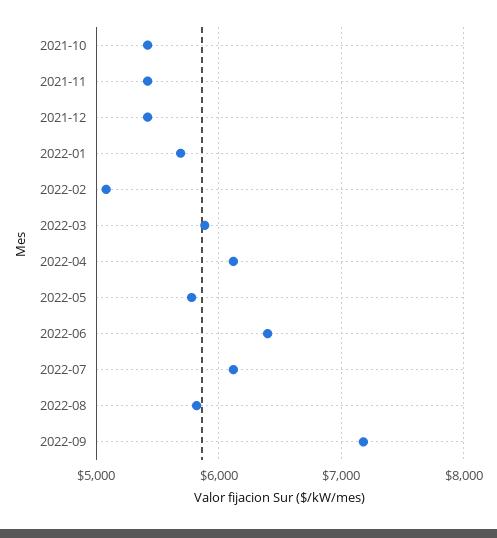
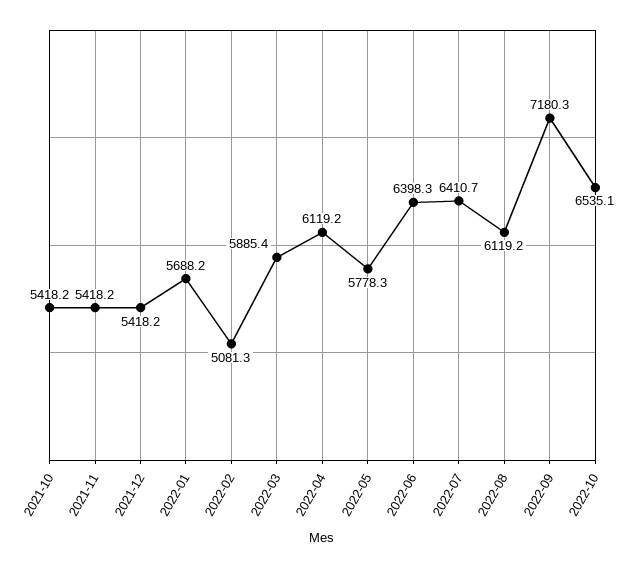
2022-07: 6100 -> 6410.7
2022-08: 5800 -> 6119.2
2022-10: none -> 6535.1

